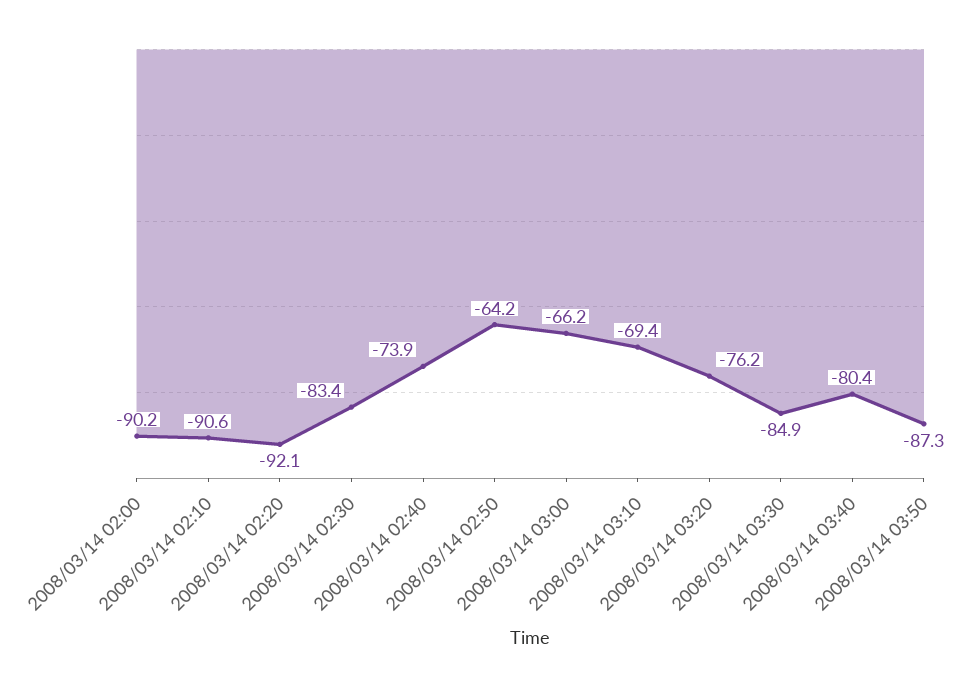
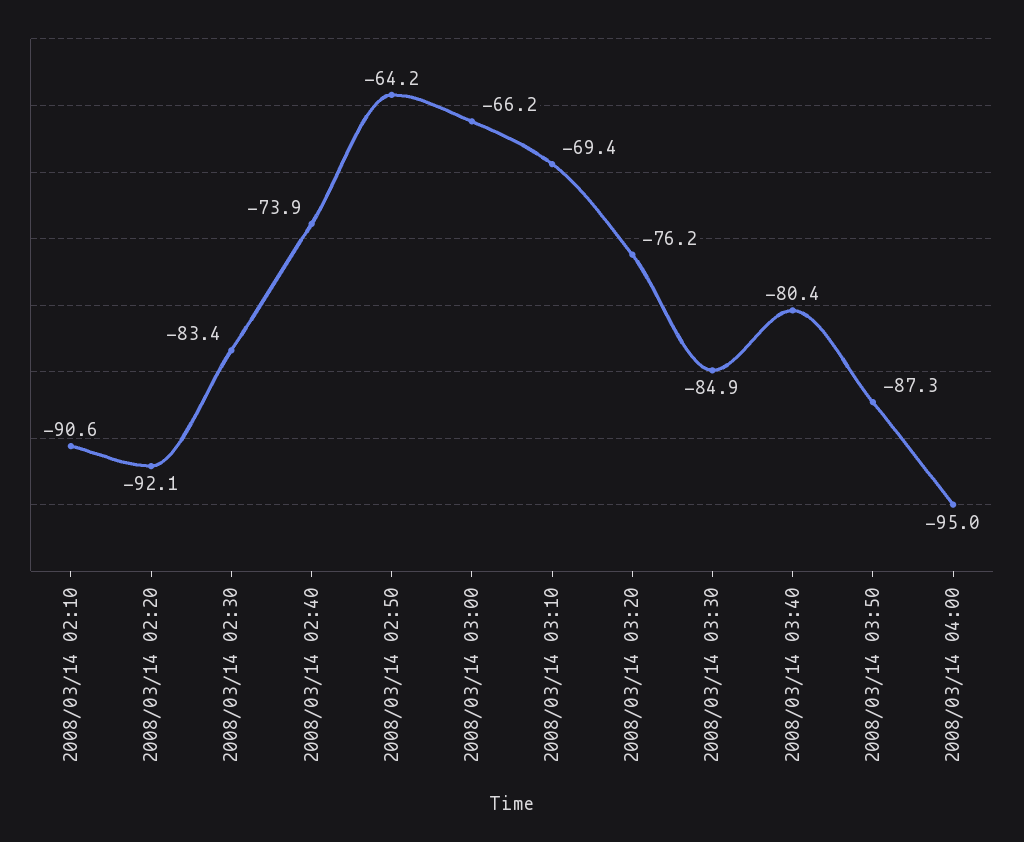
2008/03/14 02:00: -90.2 -> none
2008/03/14 04:00: none -> -95

